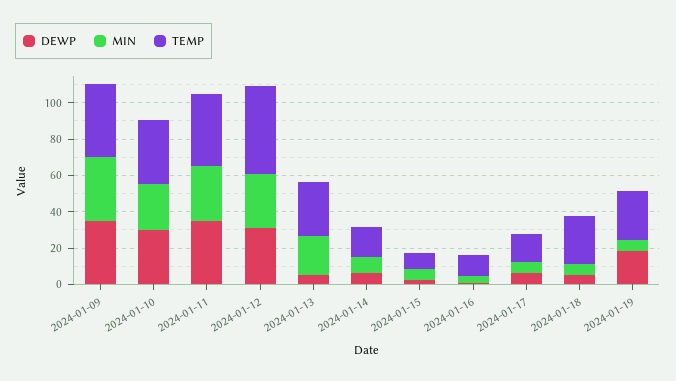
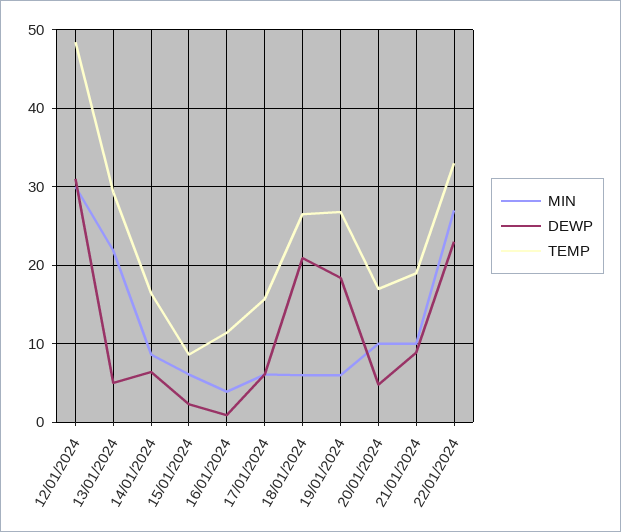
DEWP, 2024-01-09: 35 -> none
MIN, 2024-01-09: 35 -> none
TEMP, 2024-01-09: 40 -> none
DEWP, 2024-01-10: 30 -> none
MIN, 2024-01-10: 25 -> none
TEMP, 2024-01-10: 35 -> none
DEWP, 2024-01-11: 35 -> none
MIN, 2024-01-11: 30 -> none
TEMP, 2024-01-11: 40 -> none
DEWP, 2024-01-18: 5 -> 21
MIN, 20/01/2024: none -> 10
DEWP, 20/01/2024: none -> 5
TEMP, 20/01/2024: none -> 17
MIN, 21/01/2024: none -> 10
DEWP, 21/01/2024: none -> 9
TEMP, 21/01/2024: none -> 19
MIN, 22/01/2024: none -> 27
DEWP, 22/01/2024: none -> 23
TEMP, 22/01/2024: none -> 33

